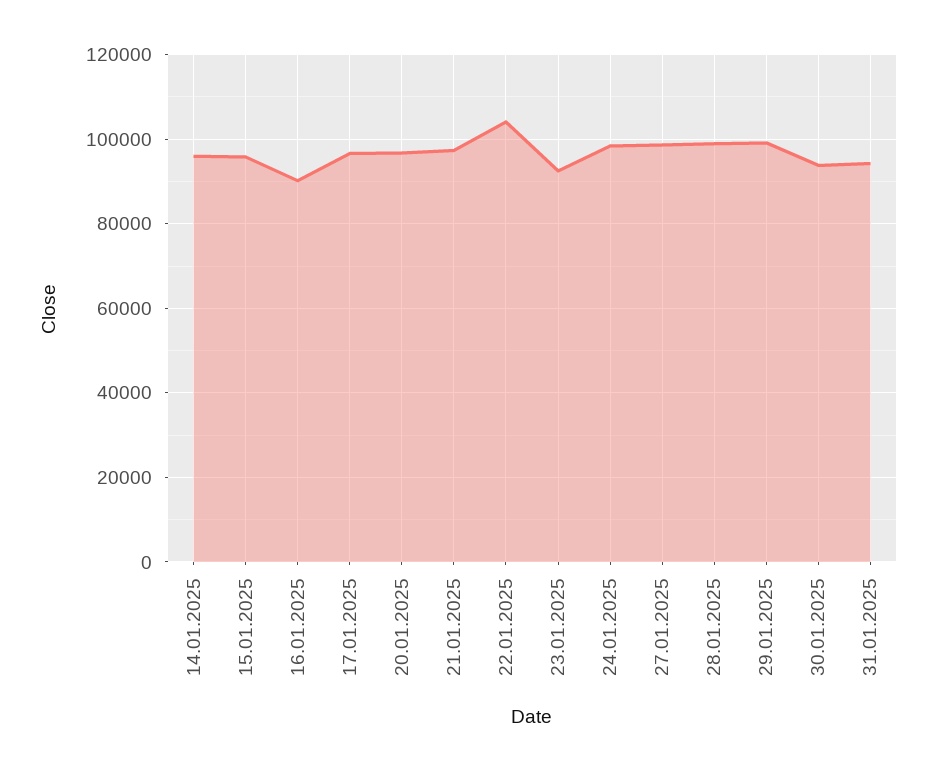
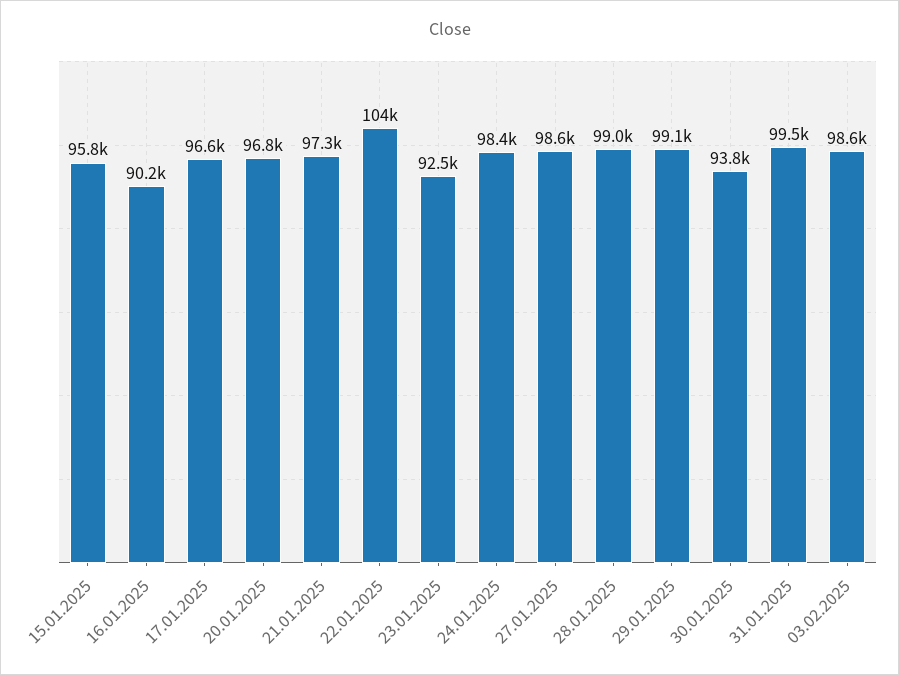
14.01.2025: 96000 -> none
31.01.2025: 94000 -> 99500
03.02.2025: none -> 98600

